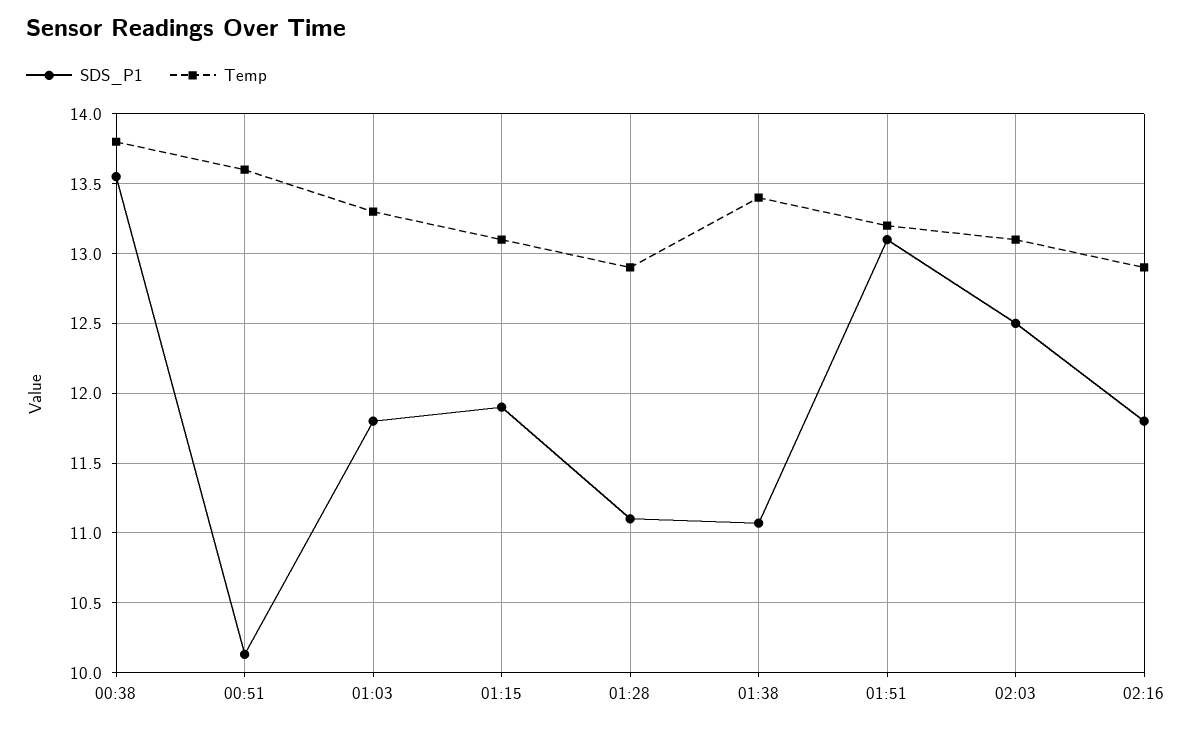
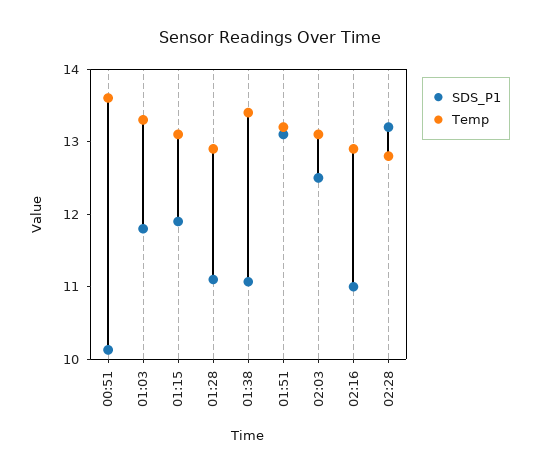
SDS_P1, 00:38: 13.55 -> none
Temp, 00:38: 13.8 -> none
SDS_P1, 02:16: 11.8 -> 11
SDS_P1, 02:28: none -> 13.2
Temp, 02:28: none -> 12.8

